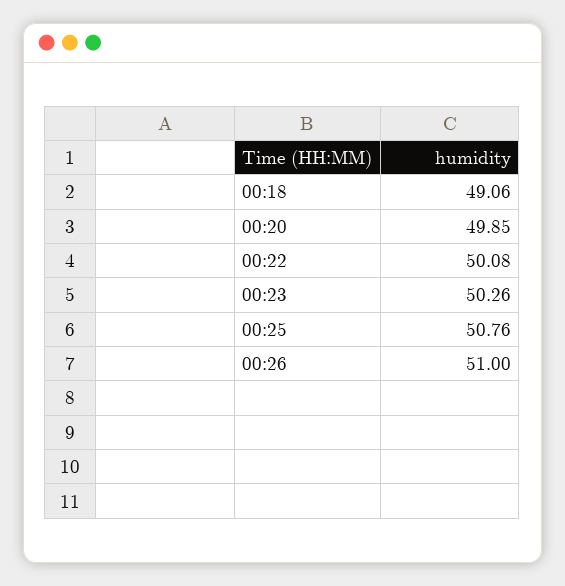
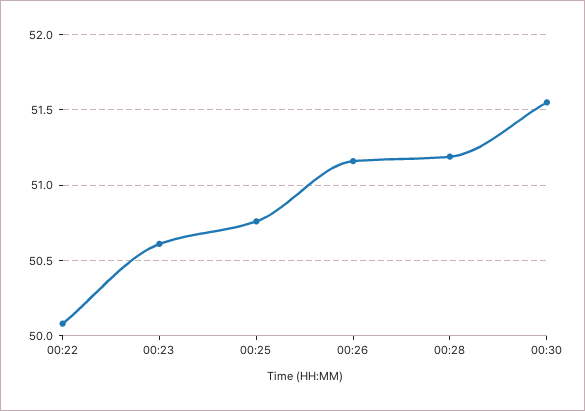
00:18: 49.06 -> none
00:20: 49.85 -> none
00:23: 50.26 -> 50.6
00:26: 51 -> 51.15
00:28: none -> 51.2
00:30: none -> 51.55

